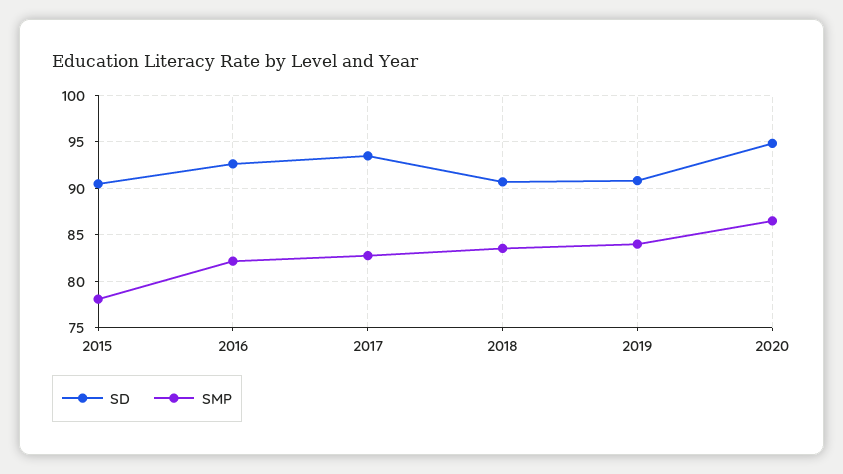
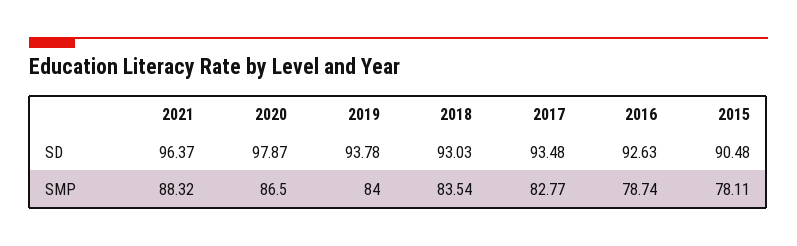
SMP, 2016: 82 -> 78.74
SD, 2018: 91 -> 93.03
SD, 2019: 91 -> 93.78
SD, 2020: 95 -> 97.87
SD, 2021: none -> 96.37
SMP, 2021: none -> 88.32

